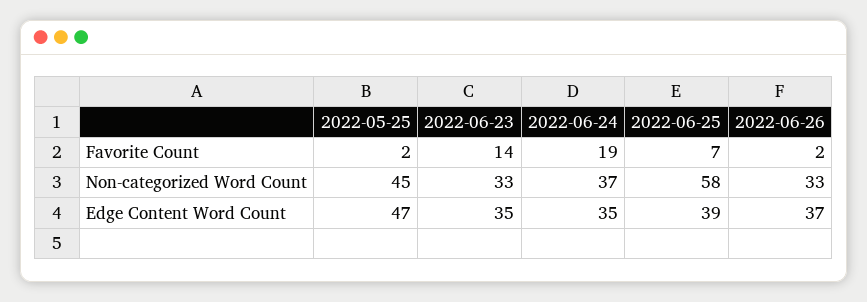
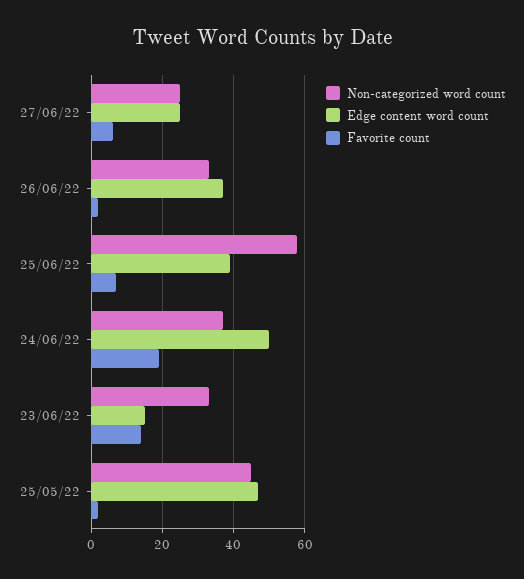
Edge Content Word Count, 2022-06-23: 35 -> 15
Edge Content Word Count, 2022-06-24: 35 -> 50
Non-categorized Word Count, 27/06/22: none -> 25
Edge Content Word Count, 27/06/22: none -> 25
Favorite Count, 27/06/22: none -> 5

